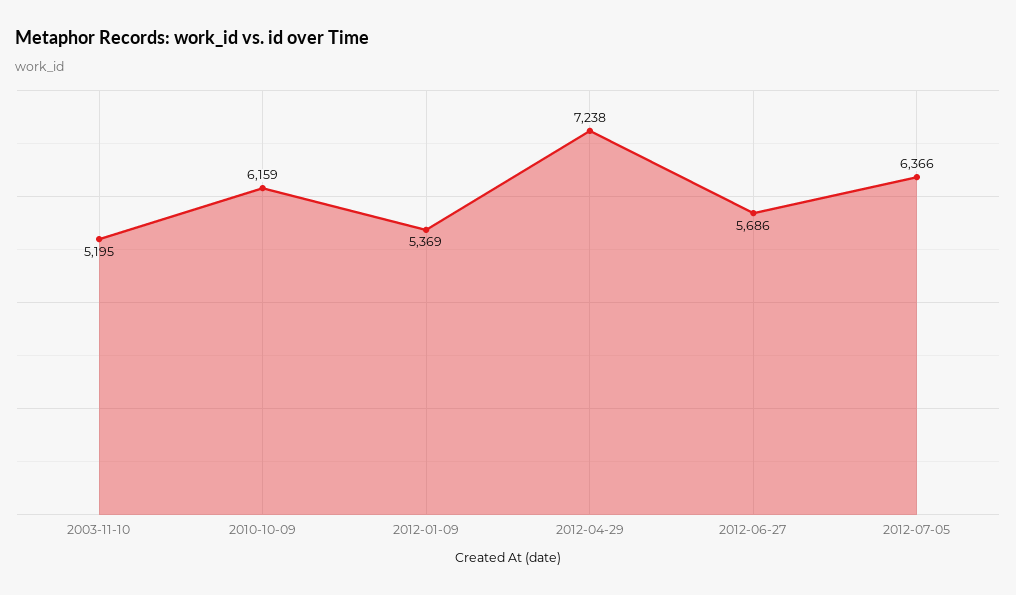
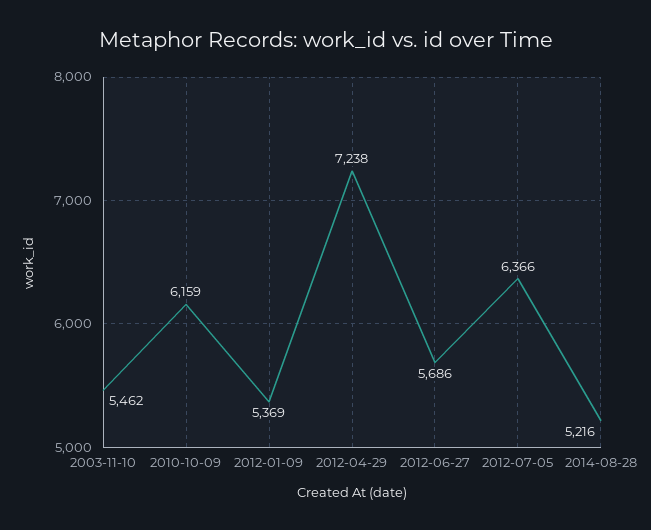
2003-11-10: 5195 -> 5462
2014-08-28: none -> 5216

